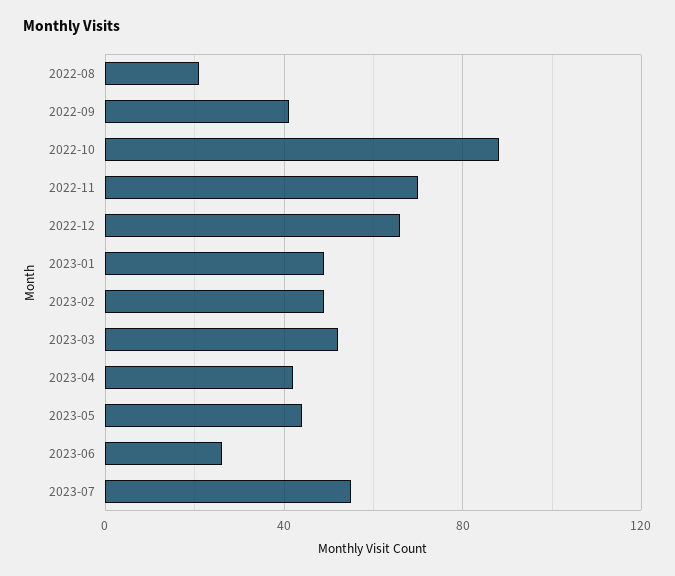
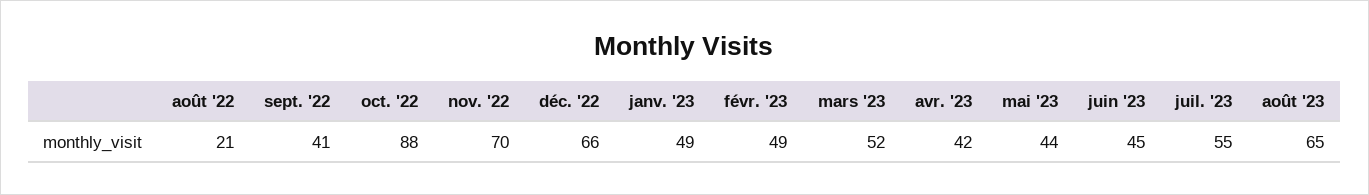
2023-06: 25 -> 45
août '23: none -> 65

